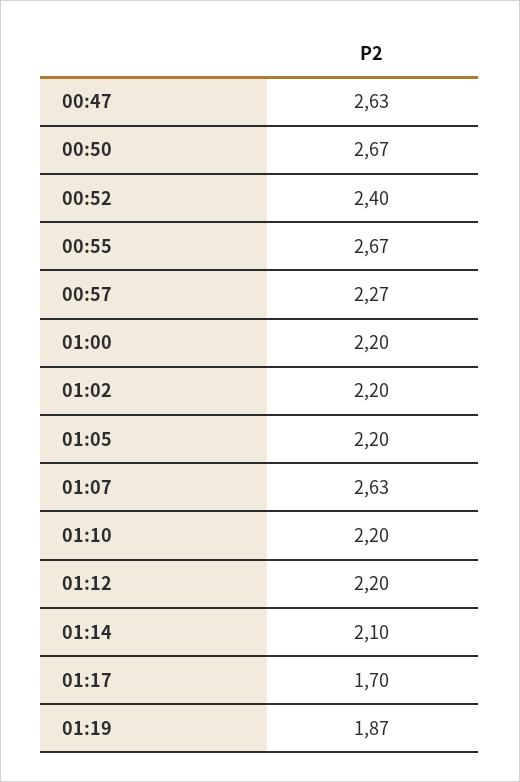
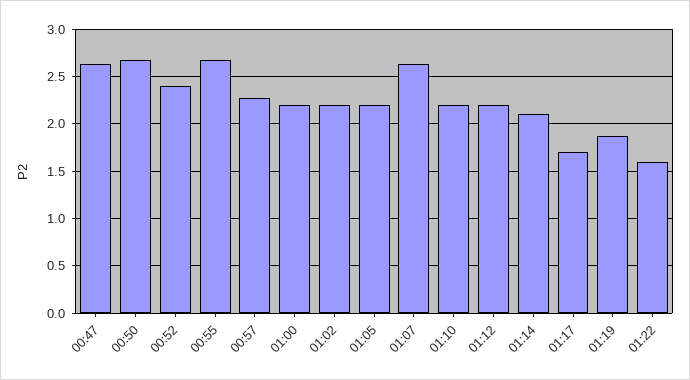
01:22: none -> 1.6

